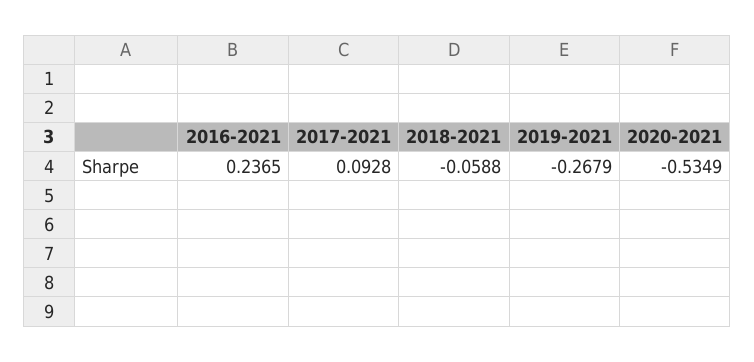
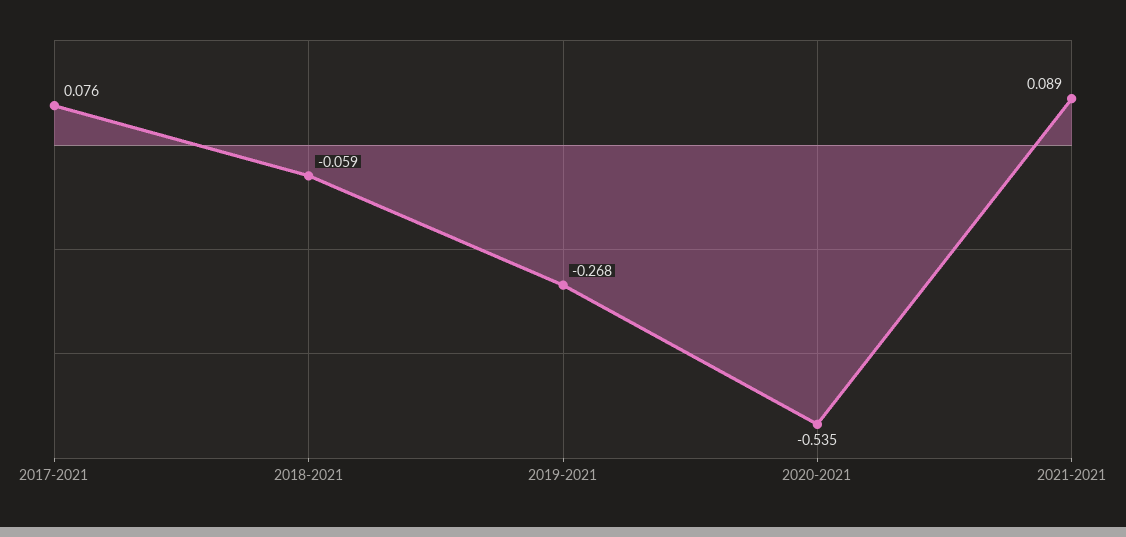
2016-2021: 0.2365 -> none
2017-2021: 0.0928 -> 0.076
2021-2021: none -> 0.089

